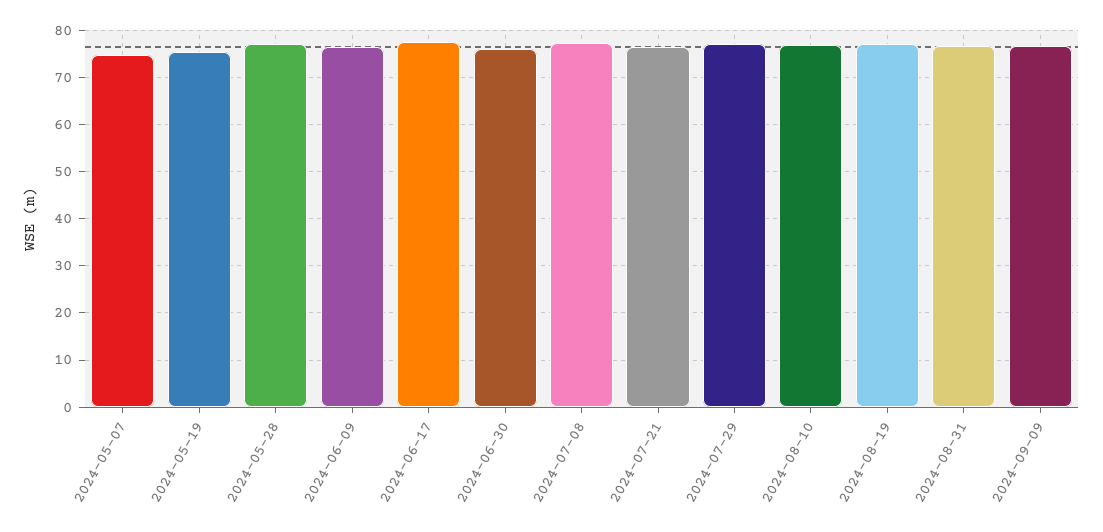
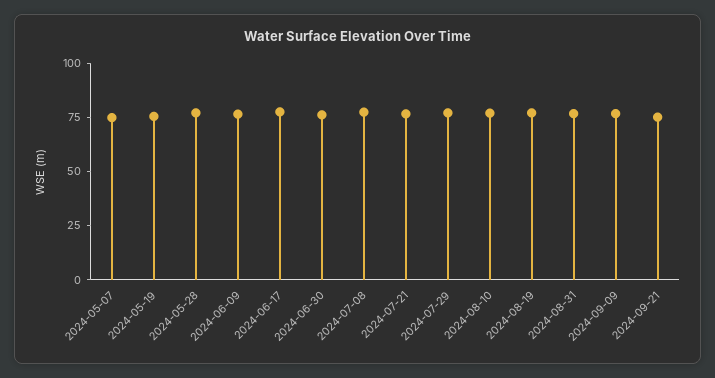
2024-09-21: none -> 75

